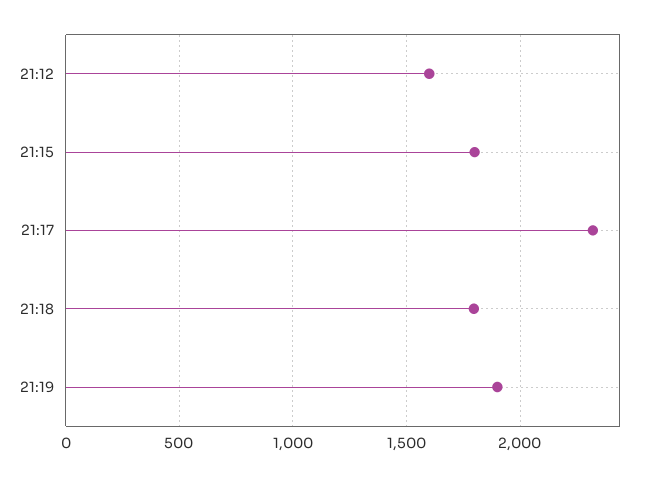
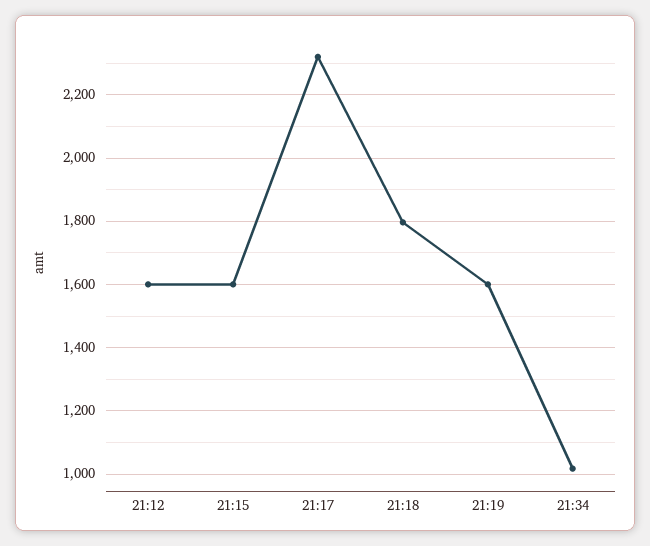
21:15: 1800 -> 1600
21:19: 1900 -> 1600
21:34: none -> 1020

